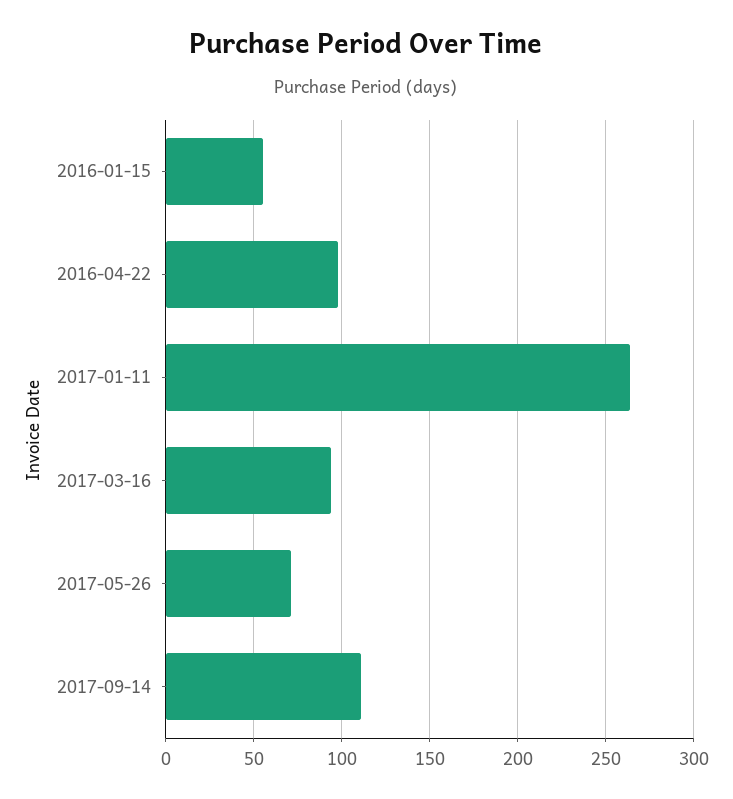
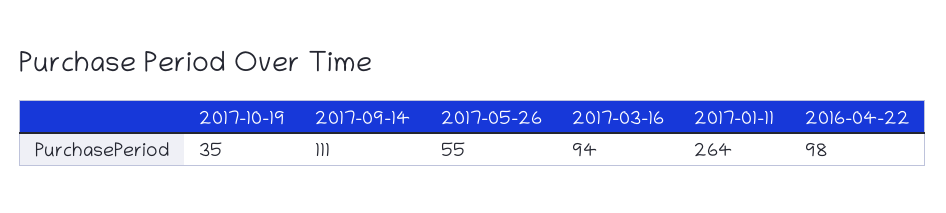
2016-01-15: 55 -> none
2017-05-26: 70 -> 55
2017-10-19: none -> 35

